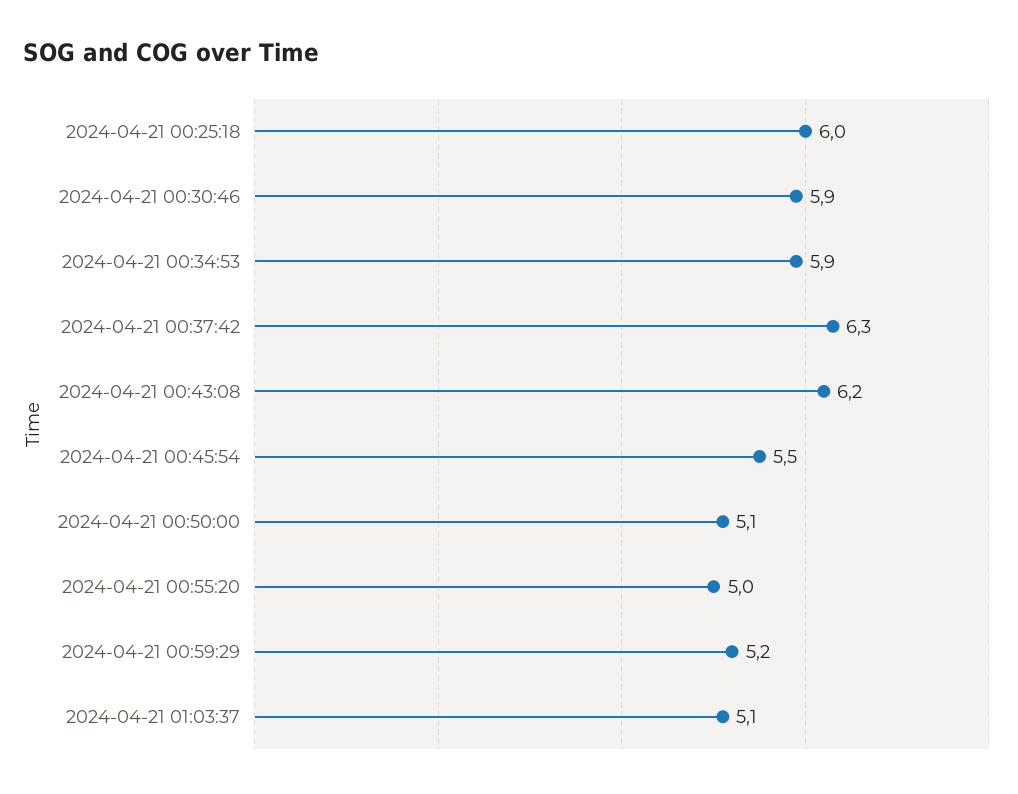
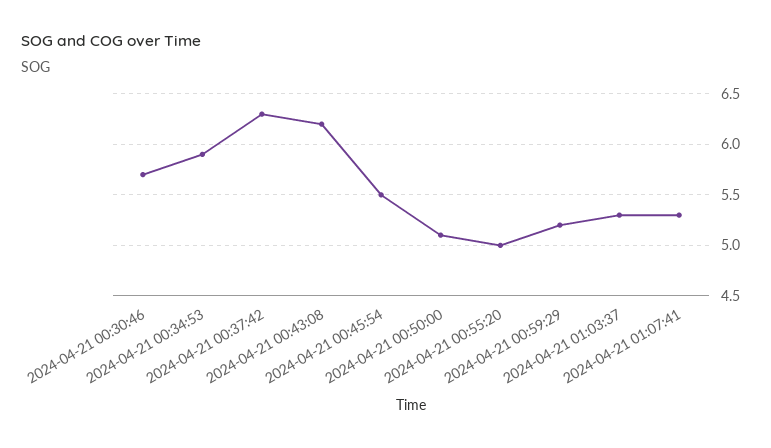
2024-04-21 00:25:18: 6 -> none
2024-04-21 00:30:46: 5.9 -> 5.7
2024-04-21 01:03:37: 5.1 -> 5.3
2024-04-21 01:07:41: none -> 5.3

